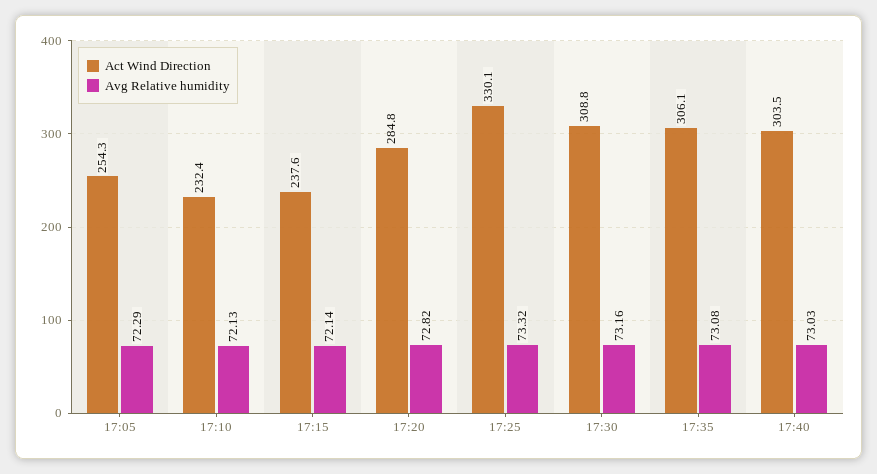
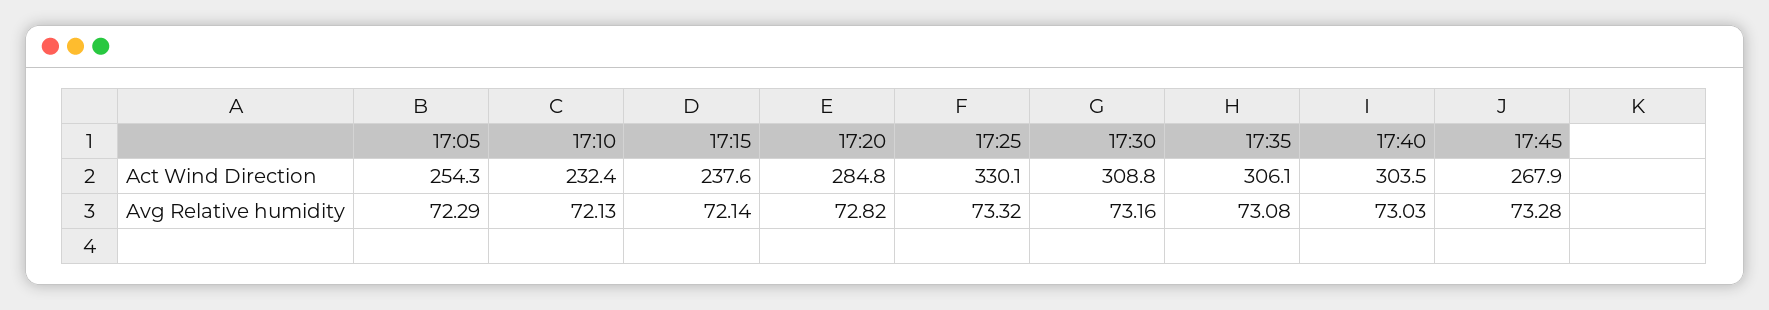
Act Wind Direction, 17:45: none -> 267.9
Avg Relative humidity, 17:45: none -> 73.28

